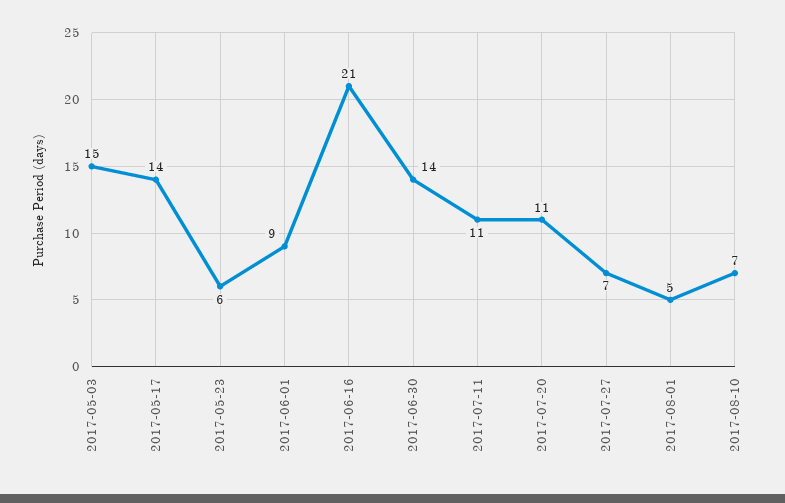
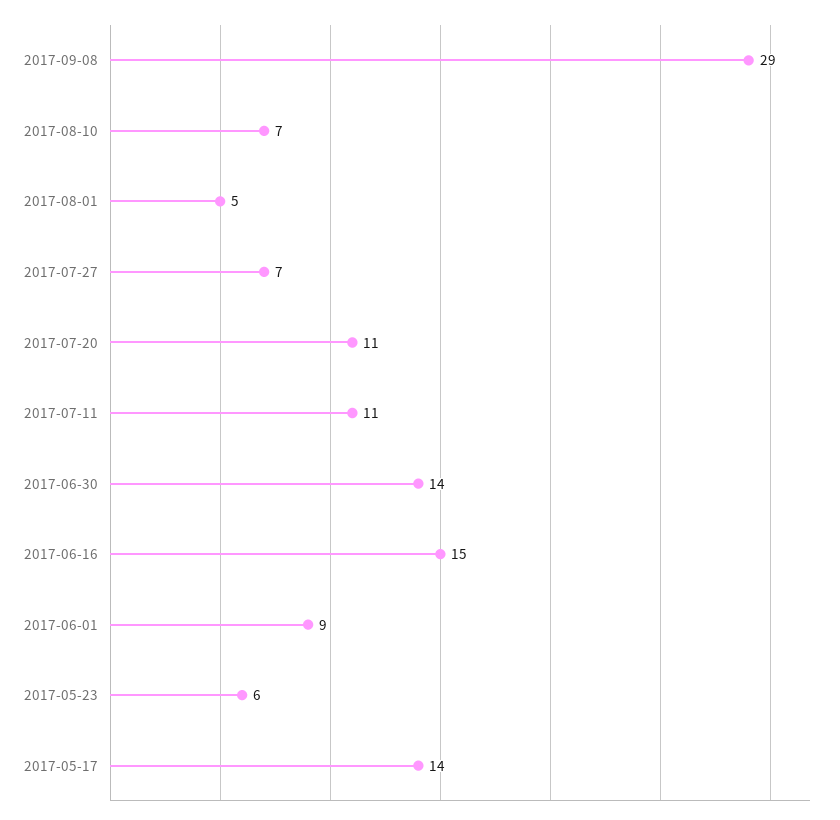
2017-05-03: 15 -> none
2017-06-16: 21 -> 15
2017-09-08: none -> 29

